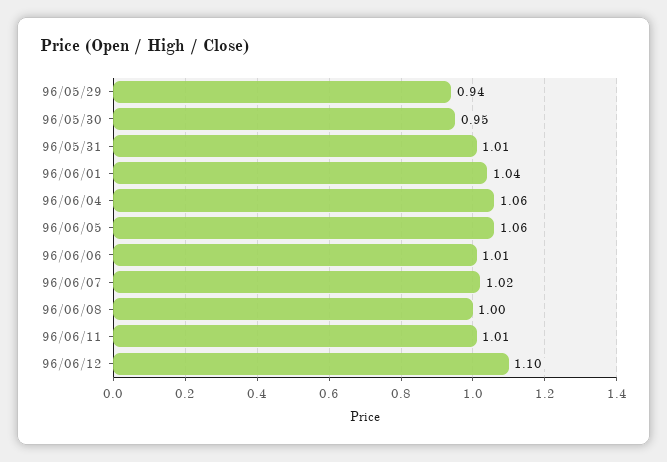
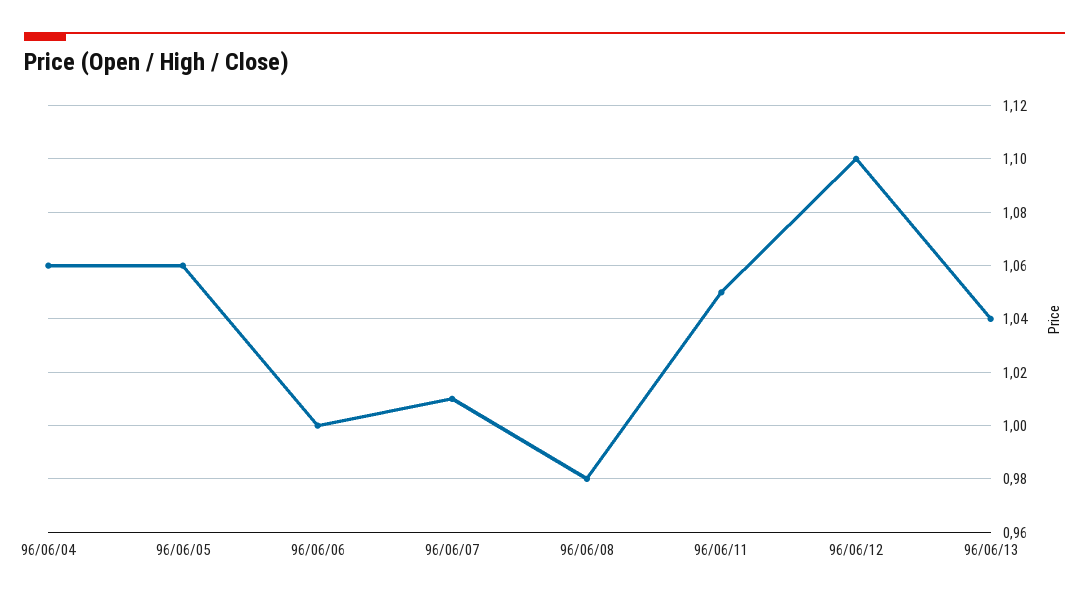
96/05/29: 0.94 -> none
96/05/30: 0.95 -> none
96/05/31: 1.01 -> none
96/06/01: 1.04 -> none
96/06/06: 1.01 -> 1
96/06/07: 1.02 -> 1.01
96/06/08: 1 -> 0.98
96/06/11: 1.01 -> 1.05
96/06/13: none -> 1.04

